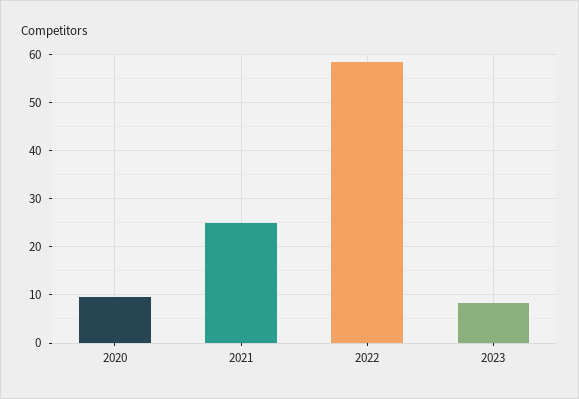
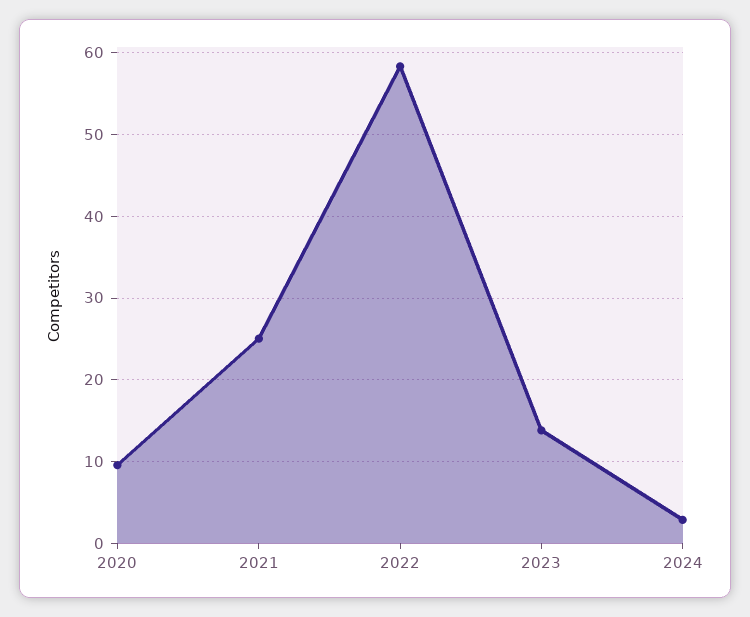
2023: 8 -> 14
2024: none -> 3

